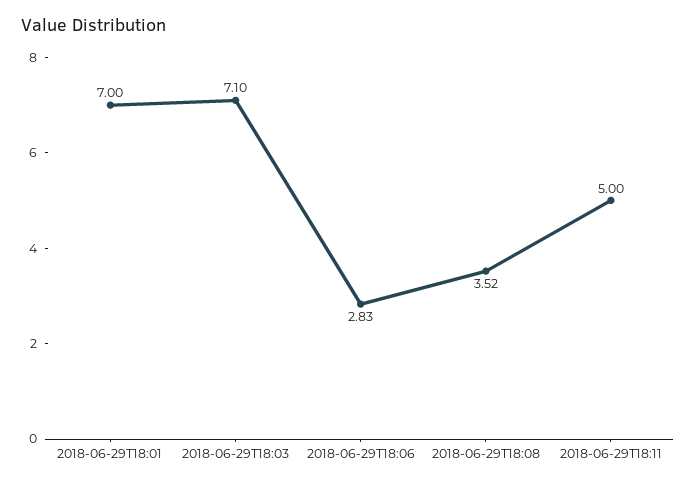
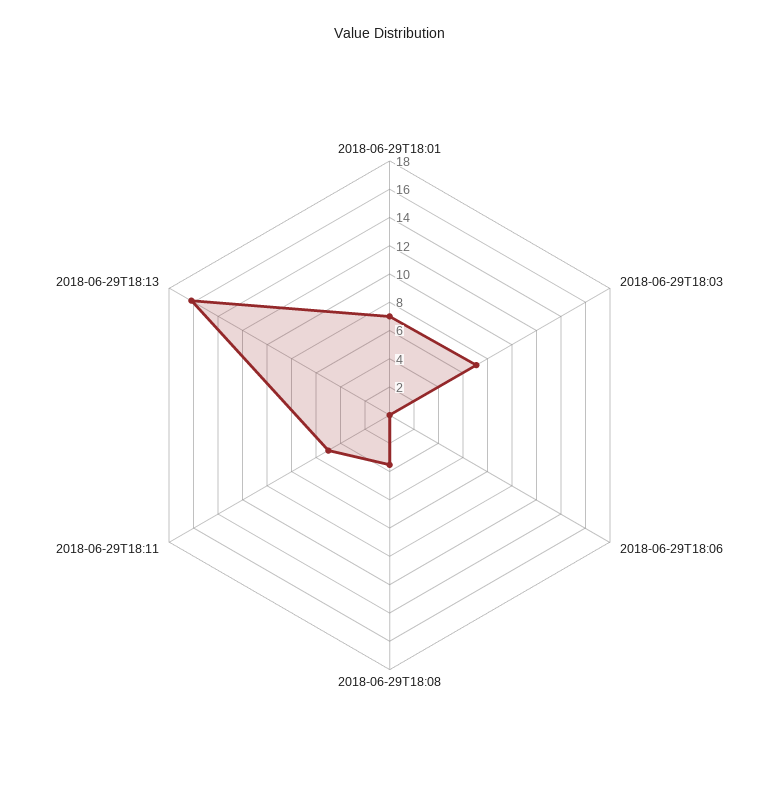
2018-06-29T18:06: 2.83 -> 0
2018-06-29T18:13: none -> 16

